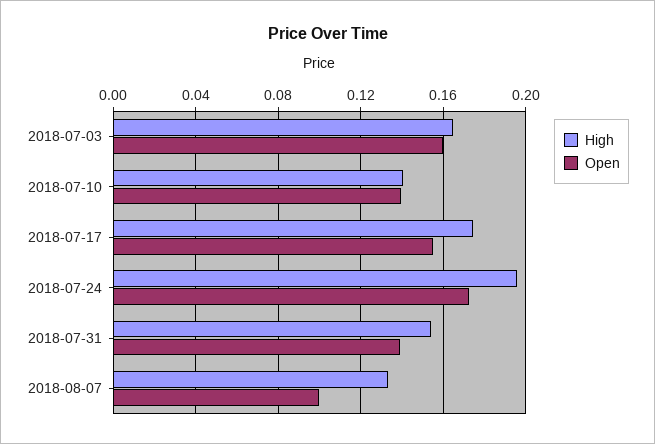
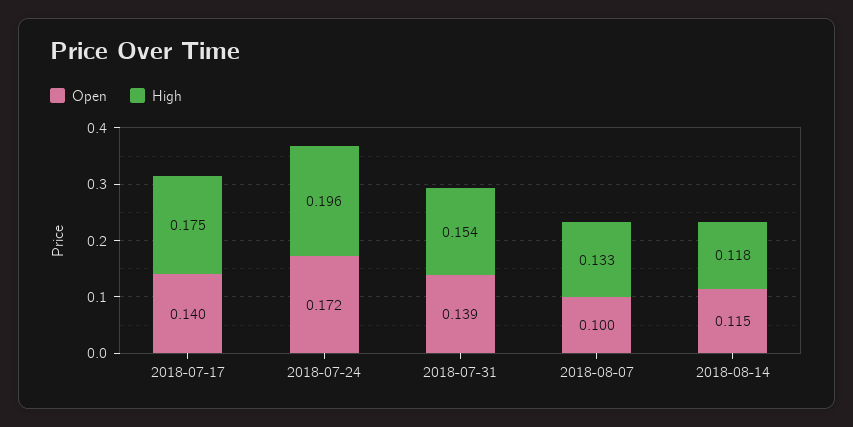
High, 2018-07-03: 0.165 -> none
Open, 2018-07-03: 0.16 -> none
High, 2018-07-10: 0.14 -> none
Open, 2018-07-10: 0.14 -> none
Open, 2018-07-17: 0.155 -> 0.14
Open, 2018-08-14: none -> 0.115
High, 2018-08-14: none -> 0.118

